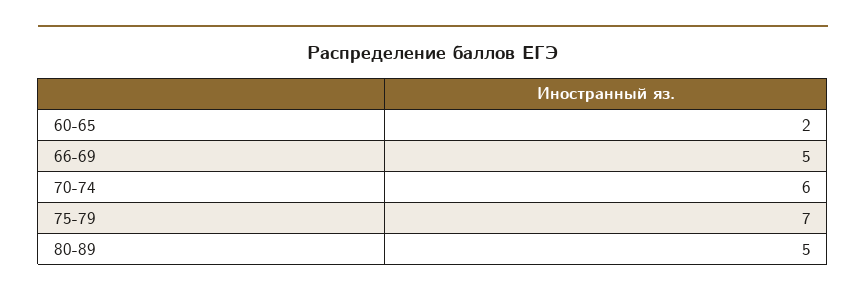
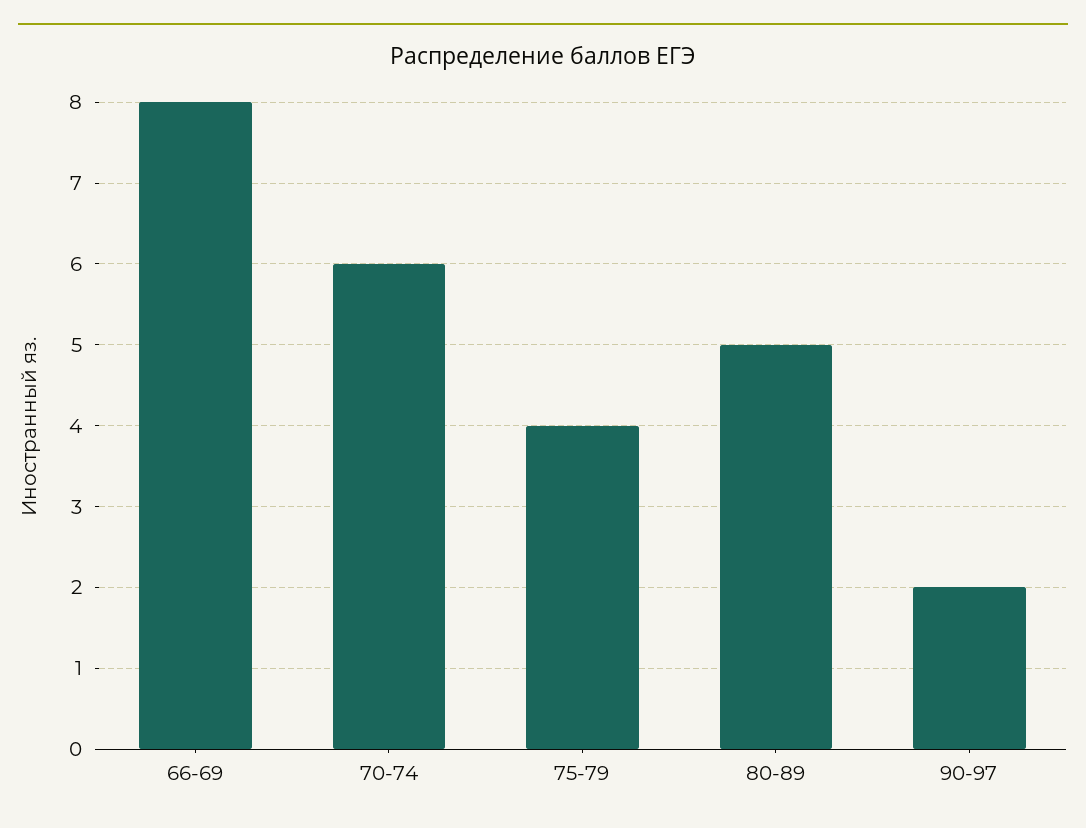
60-65: 2 -> none
66-69: 5 -> 8
75-79: 7 -> 4
90-97: none -> 2

